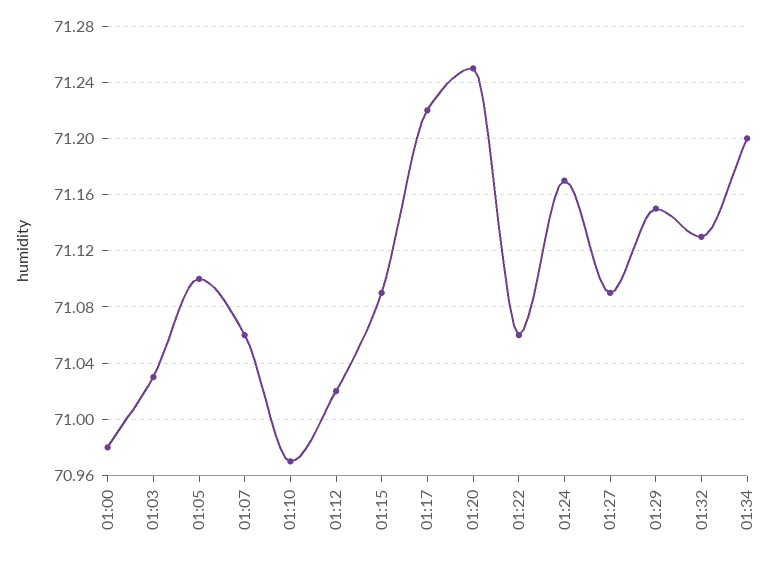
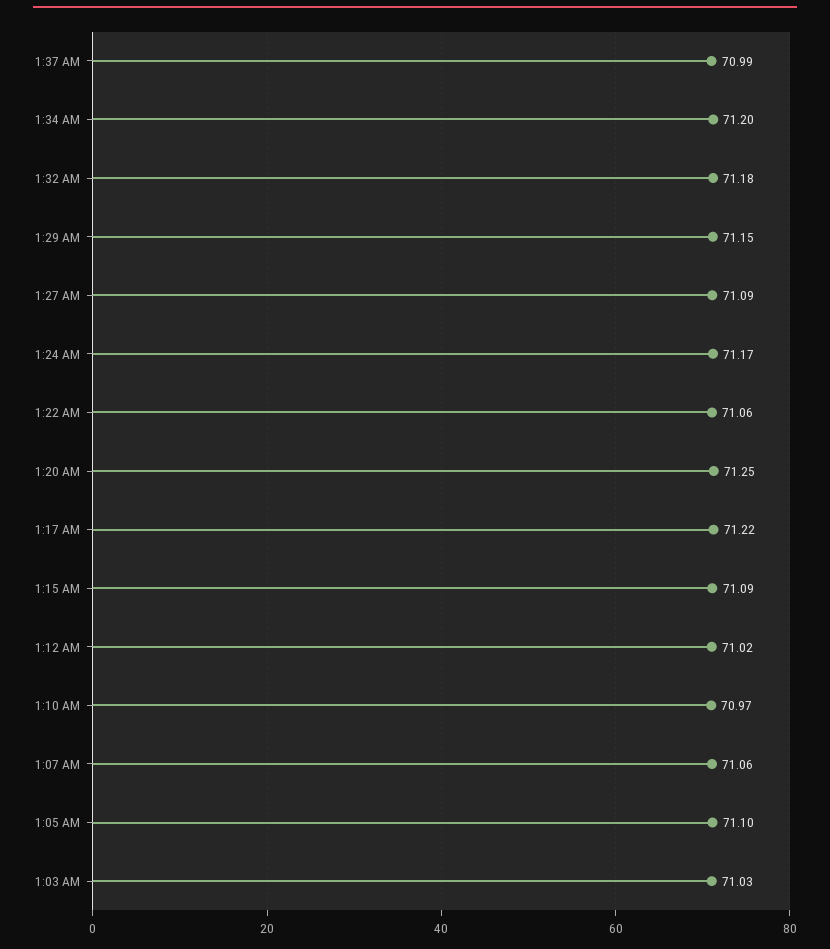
01:00: 70.98 -> none
01:32: 71.13 -> 71.18
1:37 AM: none -> 70.99

